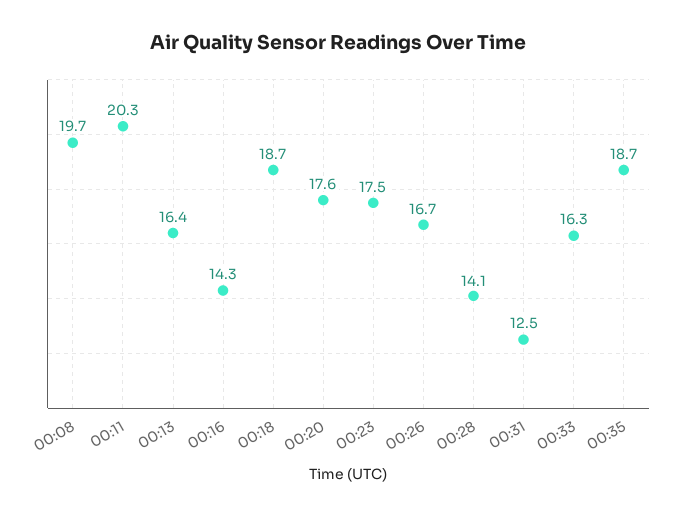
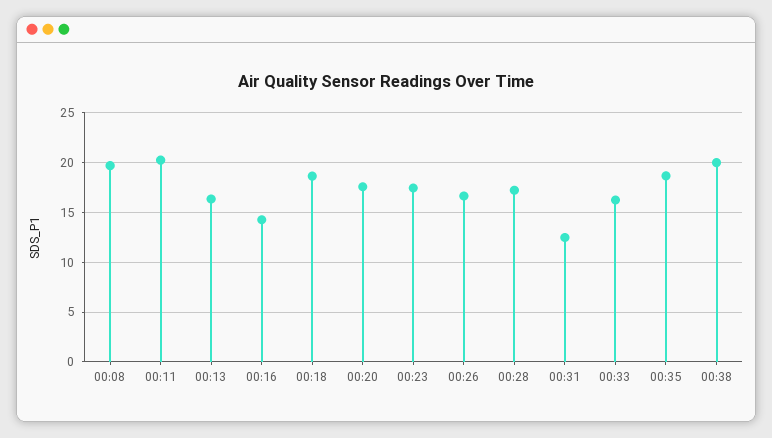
00:28: 14.1 -> 17
00:38: none -> 20

